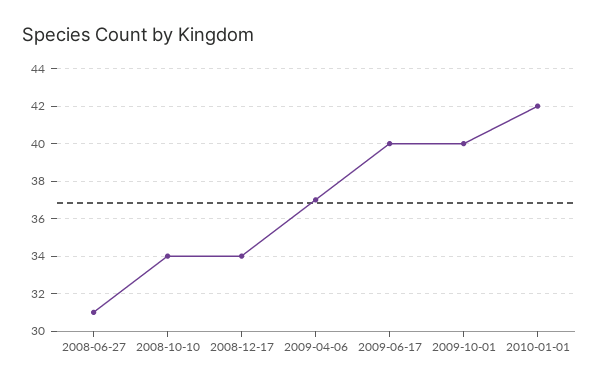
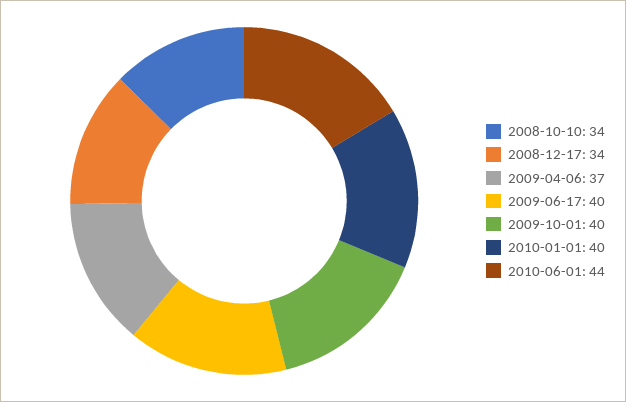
2008-06-27: 31 -> none
2010-01-01: 42 -> 40
2010-06-01: none -> 44

